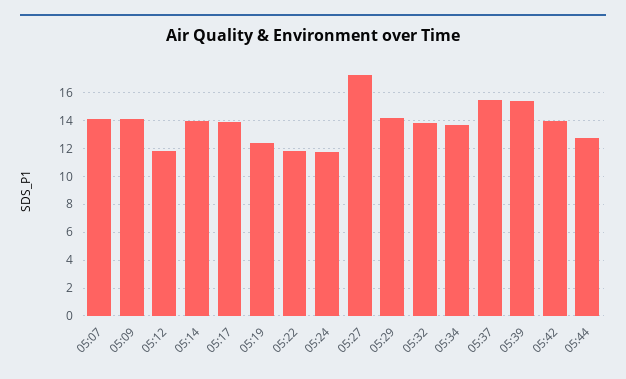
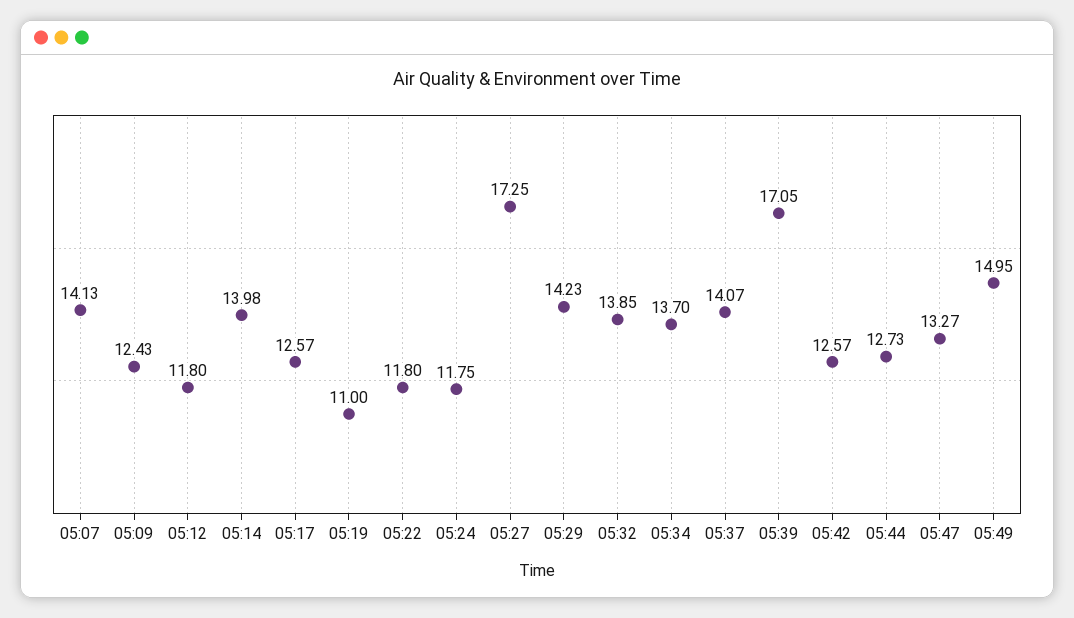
05:09: 14 -> 12.43
05:17: 14 -> 12.57
05:19: 12.5 -> 11
05:37: 15.5 -> 14.07
05:39: 15.5 -> 17.05
05:42: 14 -> 12.57
05:47: none -> 13.27
05:49: none -> 14.95

